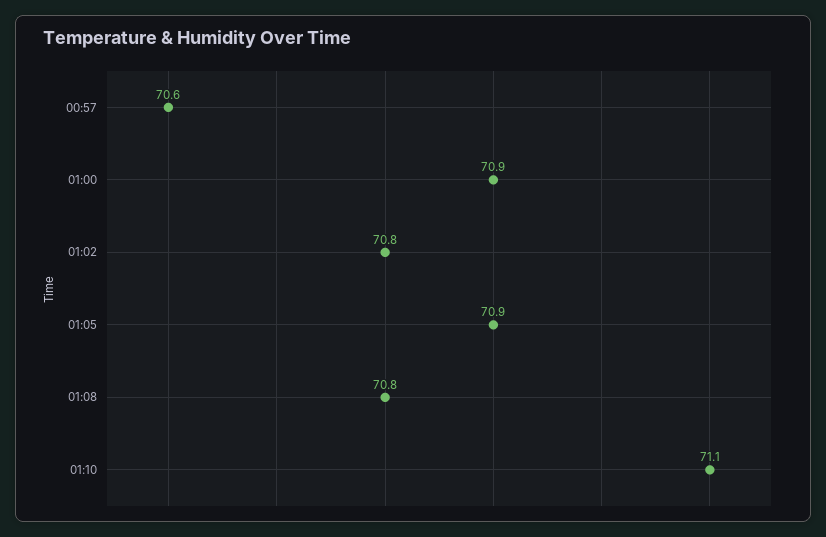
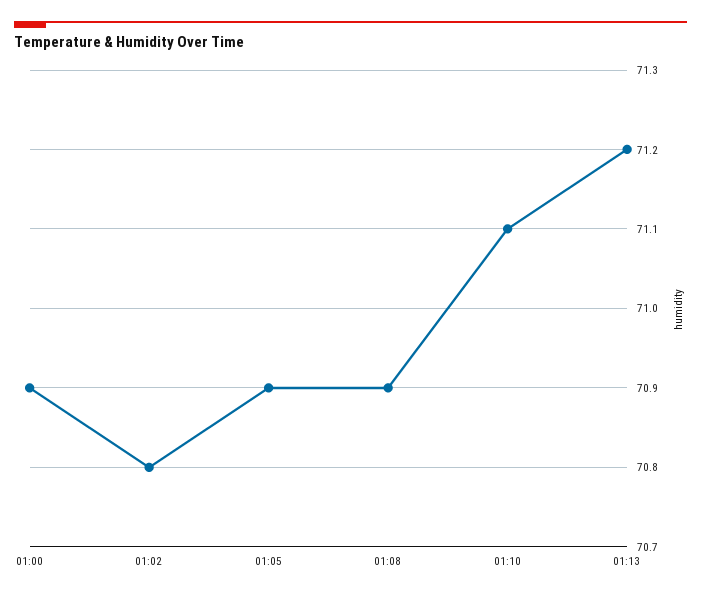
00:57: 70.6 -> none
01:08: 70.8 -> 70.9
01:13: none -> 71.2

